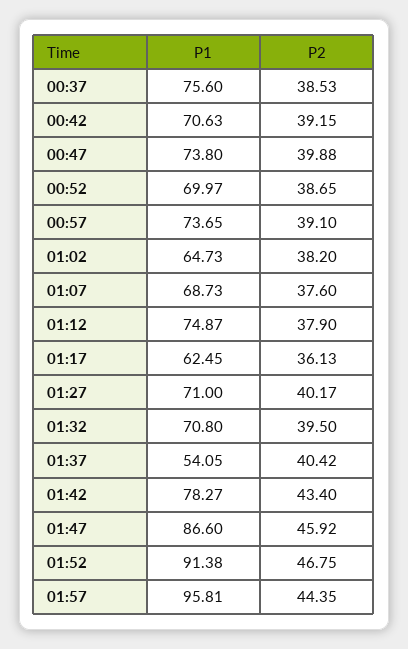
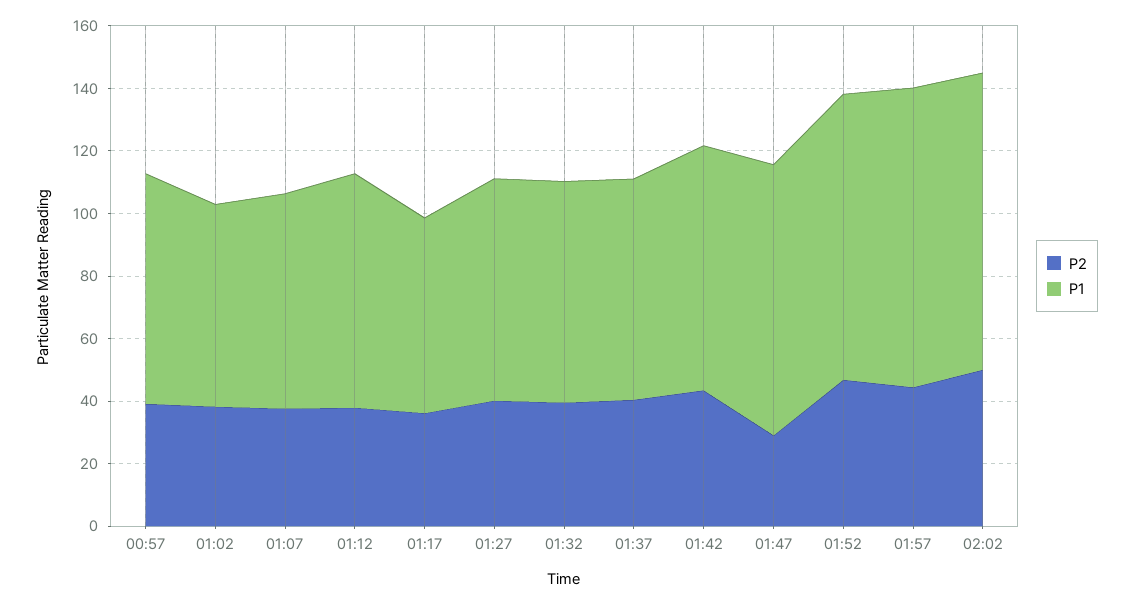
P1, 00:37: 75.6 -> none
P2, 00:37: 38.53 -> none
P1, 00:42: 70.63 -> none
P2, 00:42: 39.15 -> none
P1, 00:47: 73.8 -> none
P2, 00:47: 39.88 -> none
P1, 00:52: 69.97 -> none
P2, 00:52: 38.65 -> none
P1, 01:37: 54.05 -> 70
P2, 01:47: 45.92 -> 30
P2, 02:02: none -> 50
P1, 02:02: none -> 95

